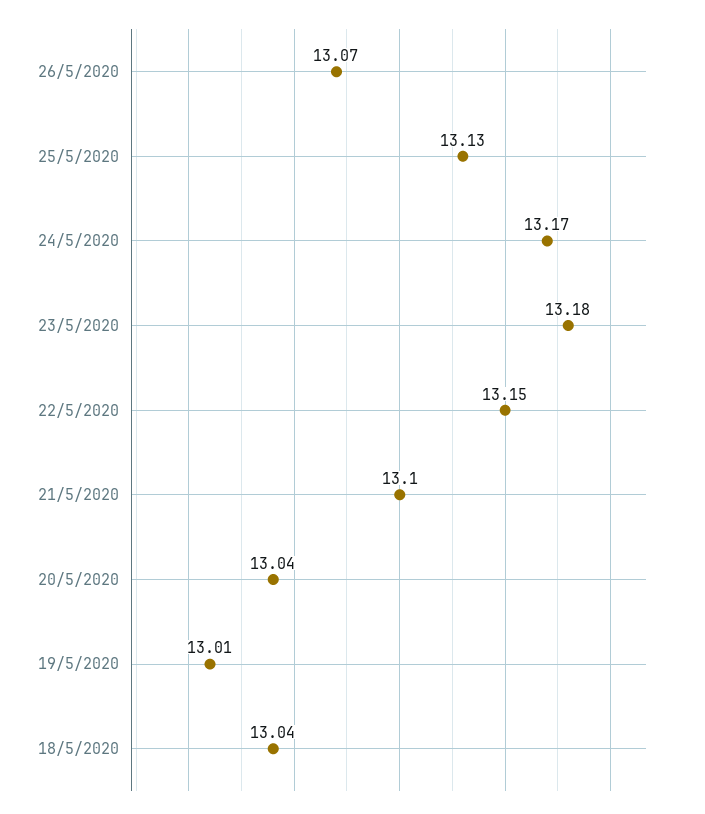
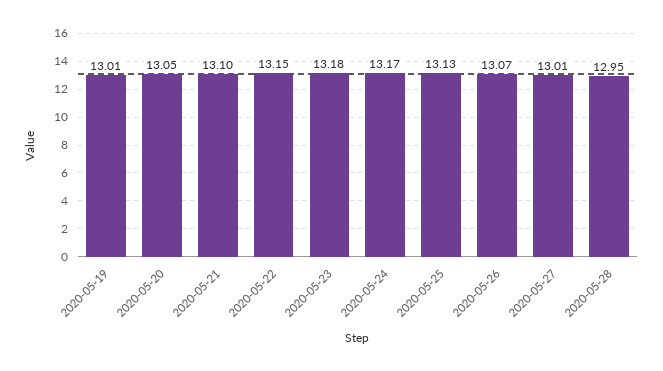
20/5/2020: 13.04 -> 13.05
18/5/2020: 13.04 -> none
2020-05-27: none -> 13.01
2020-05-28: none -> 12.95

